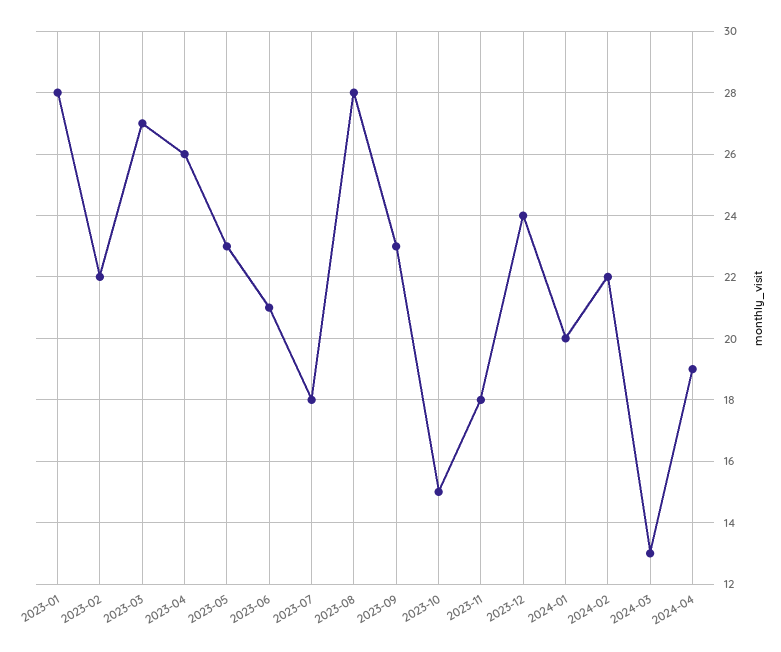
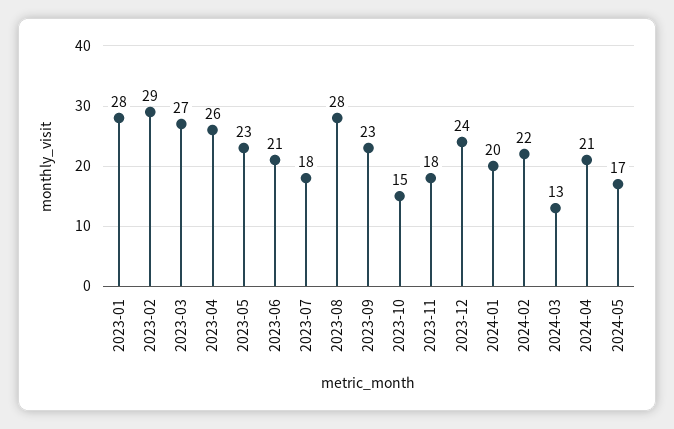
2023-02: 22 -> 29
2024-04: 19 -> 21
2024-05: none -> 17

